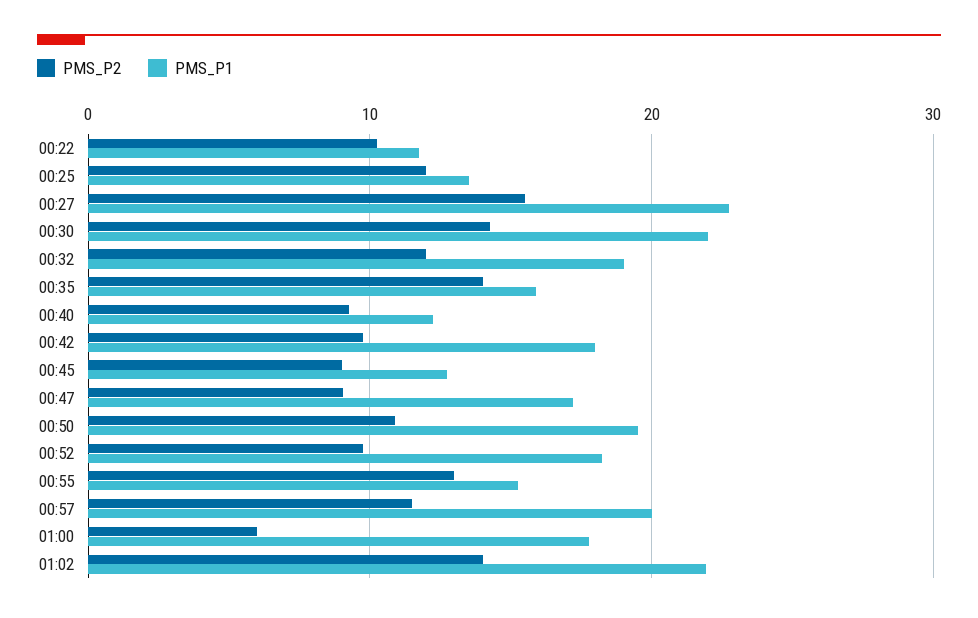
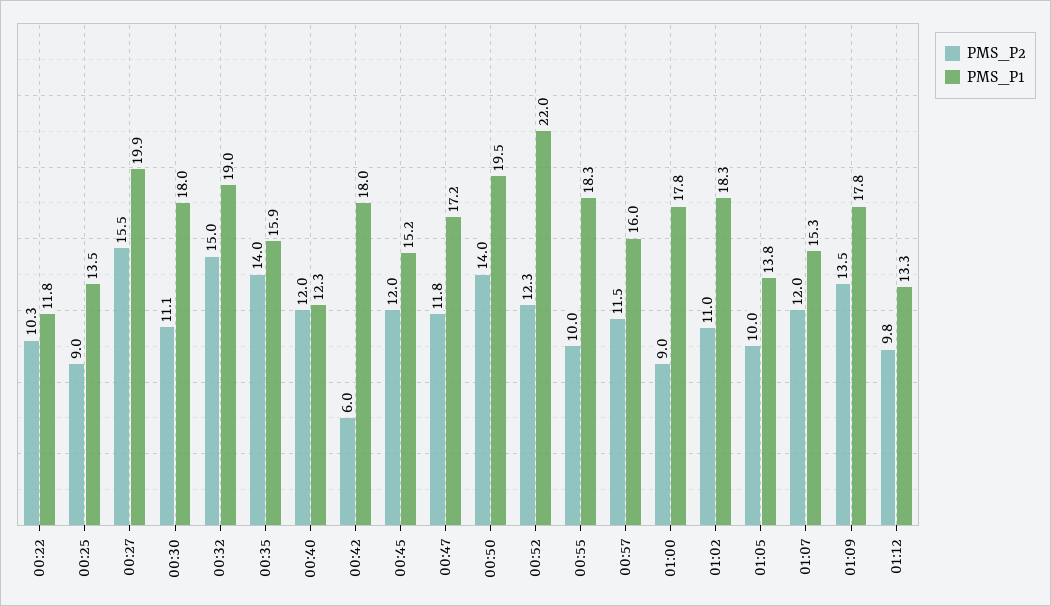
PMS_P2, 00:25: 12 -> 9
PMS_P1, 00:27: 23 -> 19.9
PMS_P2, 00:30: 14 -> 11.1
PMS_P1, 00:30: 22 -> 18
PMS_P2, 00:32: 12 -> 15
PMS_P2, 00:40: 9 -> 12
PMS_P2, 00:42: 10 -> 6
PMS_P2, 00:45: 9 -> 12
PMS_P1, 00:45: 13 -> 15.2
PMS_P2, 00:47: 9 -> 11.8
PMS_P2, 00:50: 11 -> 14
PMS_P2, 00:52: 10 -> 12.3
PMS_P1, 00:52: 18 -> 22
PMS_P2, 00:55: 13 -> 10
PMS_P1, 00:55: 15 -> 18.3
PMS_P1, 00:57: 20 -> 16
PMS_P2, 01:00: 6 -> 9
PMS_P2, 01:02: 14 -> 11
PMS_P1, 01:02: 22 -> 18.3
PMS_P2, 01:05: none -> 10
PMS_P1, 01:05: none -> 13.8
PMS_P2, 01:07: none -> 12
PMS_P1, 01:07: none -> 15.3
PMS_P2, 01:09: none -> 13.5
PMS_P1, 01:09: none -> 17.8
PMS_P2, 01:12: none -> 9.8
PMS_P1, 01:12: none -> 13.3

